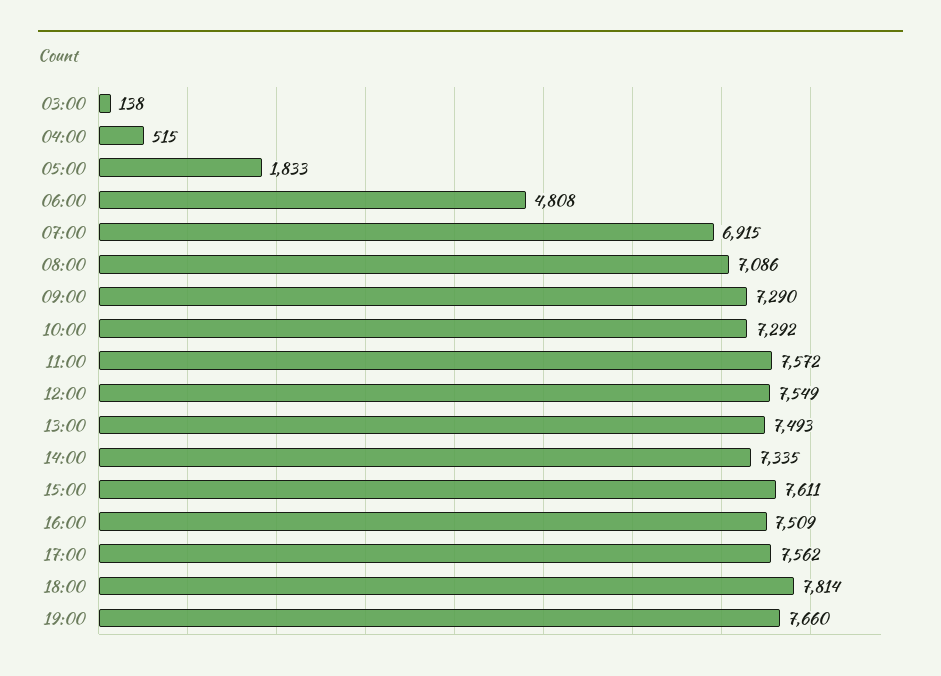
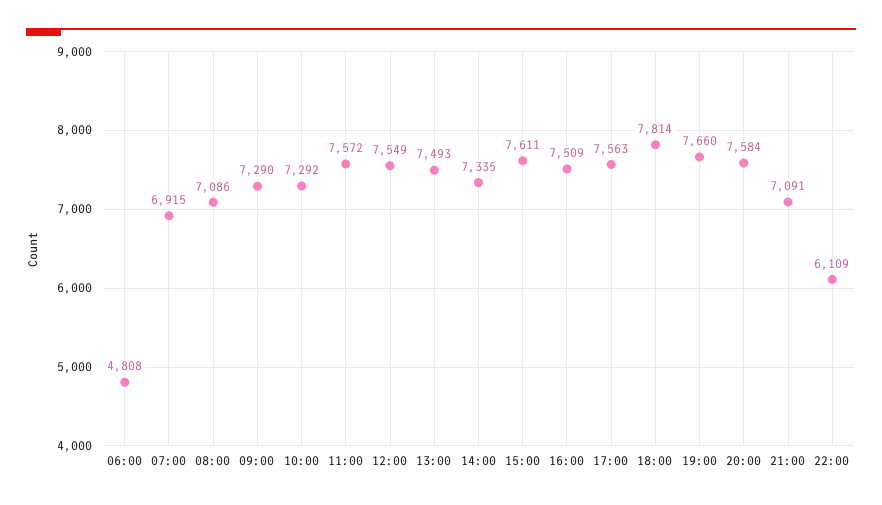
03:00: 138 -> none
04:00: 515 -> none
05:00: 1833 -> none
17:00: 7562 -> 7563
20:00: none -> 7584
21:00: none -> 7091
22:00: none -> 6109

